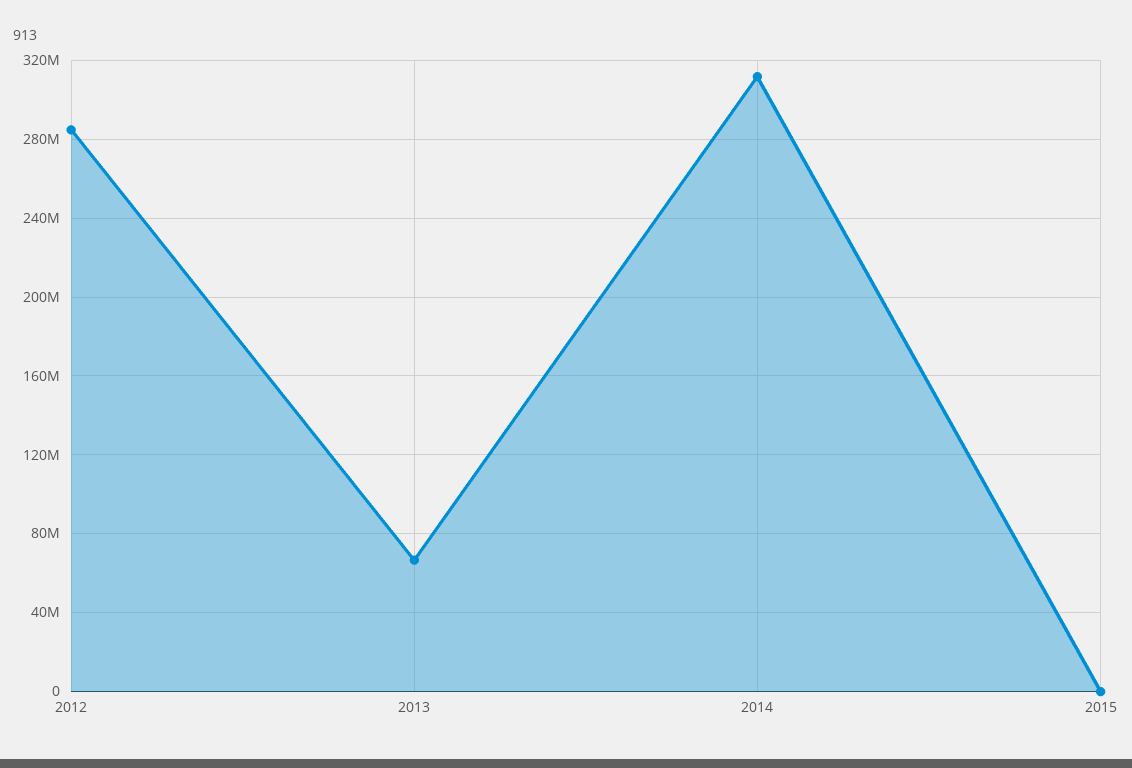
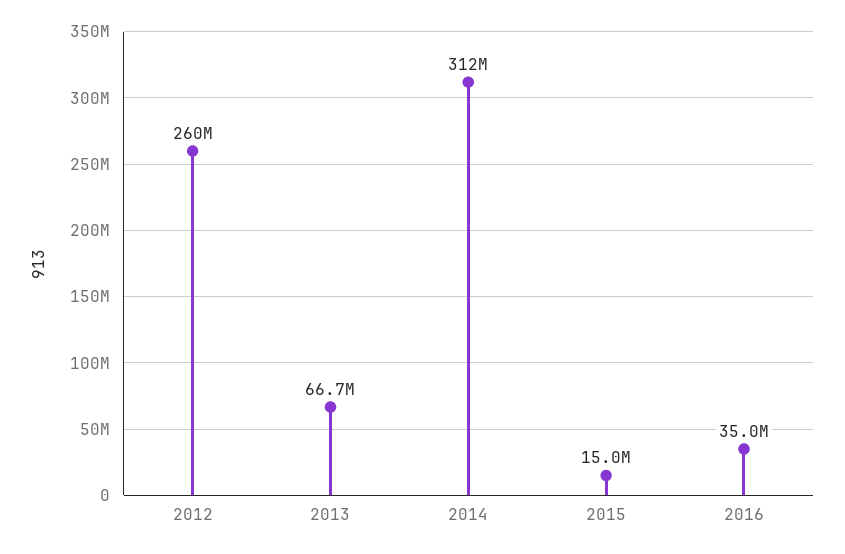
2012: 285000000 -> 260000000
2015: 0 -> 15000000
2016: none -> 35000000

